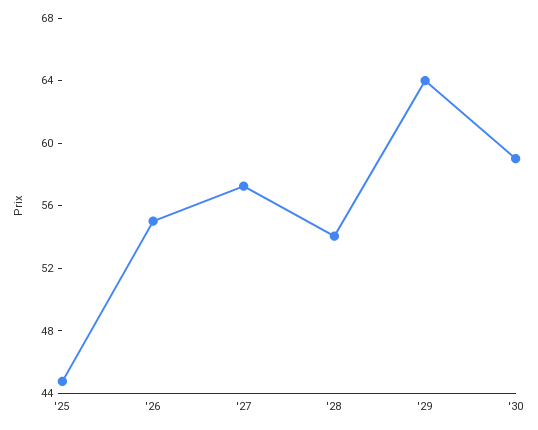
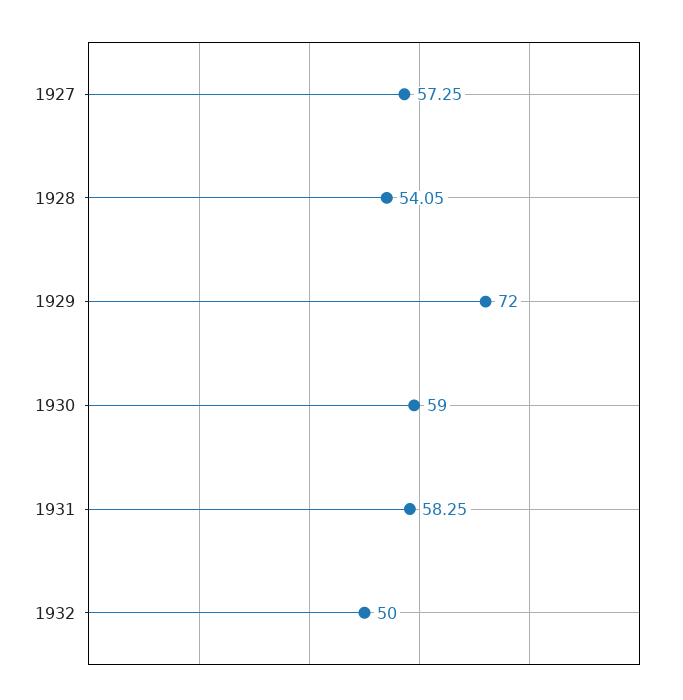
'25: 45 -> none
'26: 55 -> none
'29: 64 -> 72
1931: none -> 58.25
1932: none -> 50

